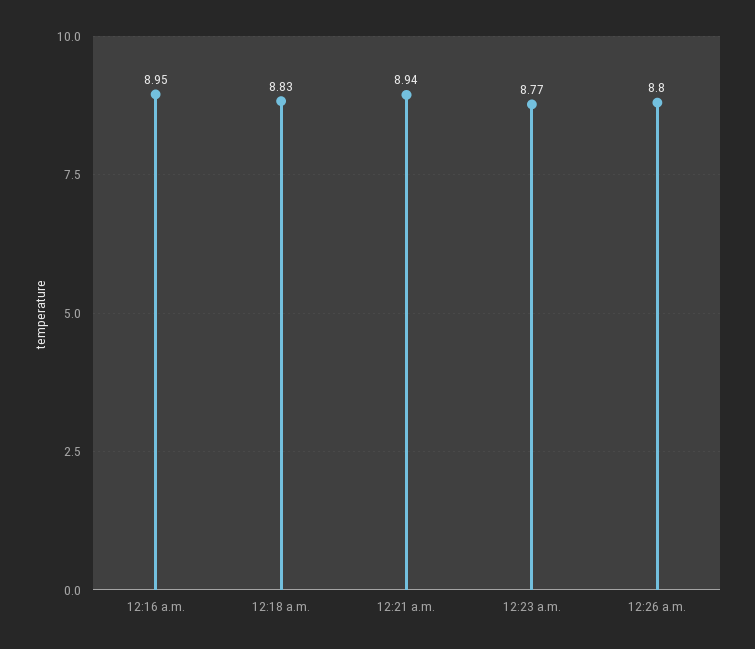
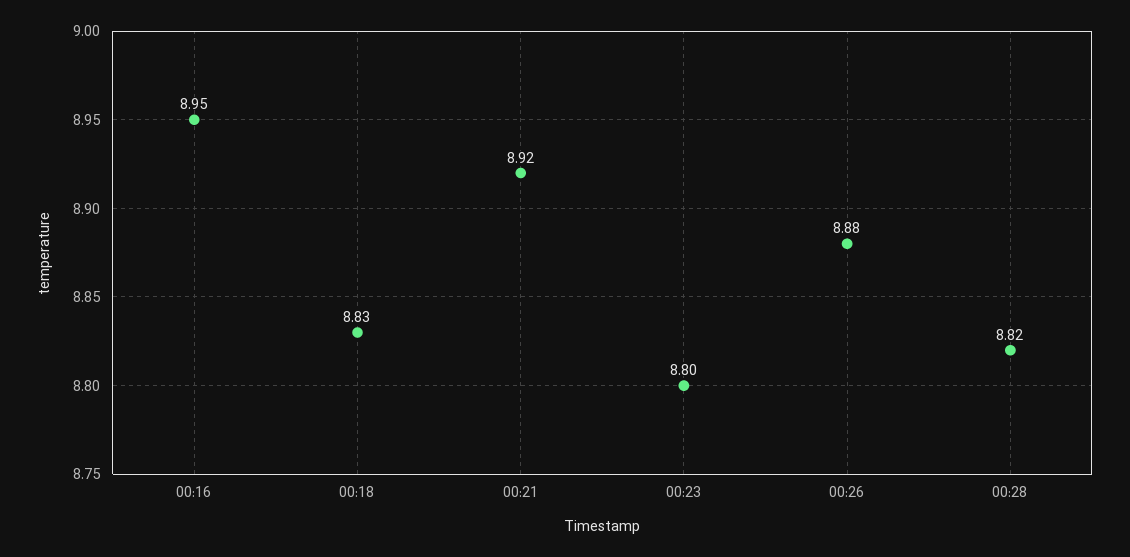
12:21 a.m.: 8.94 -> 8.92
12:23 a.m.: 8.77 -> 8.8
12:26 a.m.: 8.8 -> 8.88
00:28: none -> 8.82

